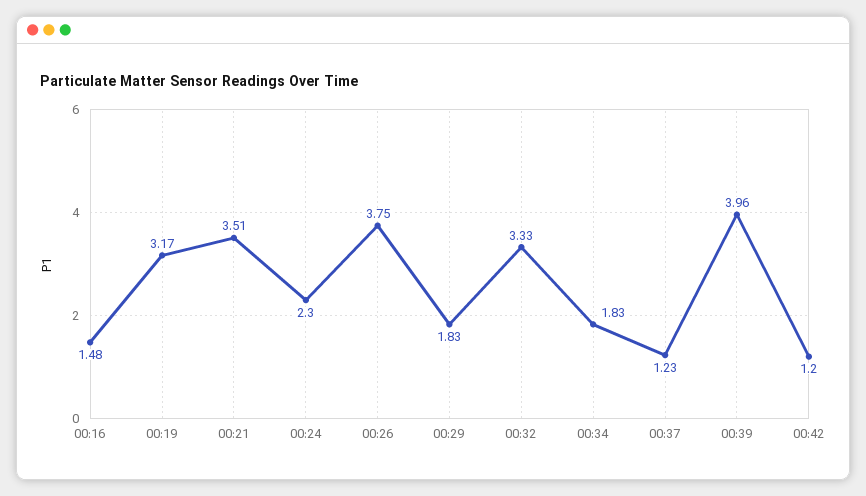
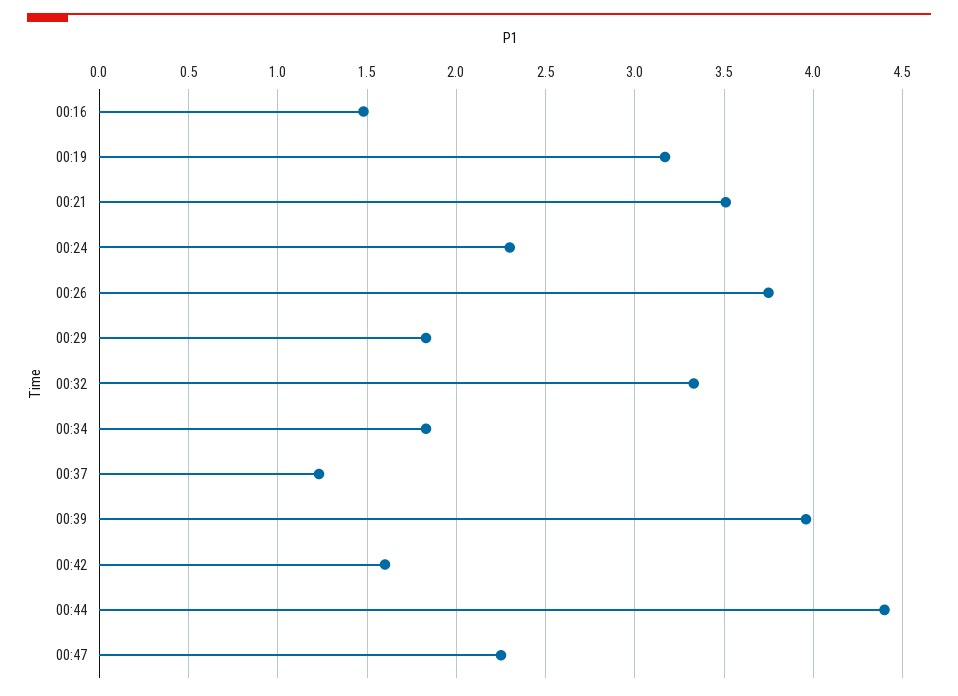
00:42: 1.2 -> 1.6
00:44: none -> 4.4
00:47: none -> 2.25

